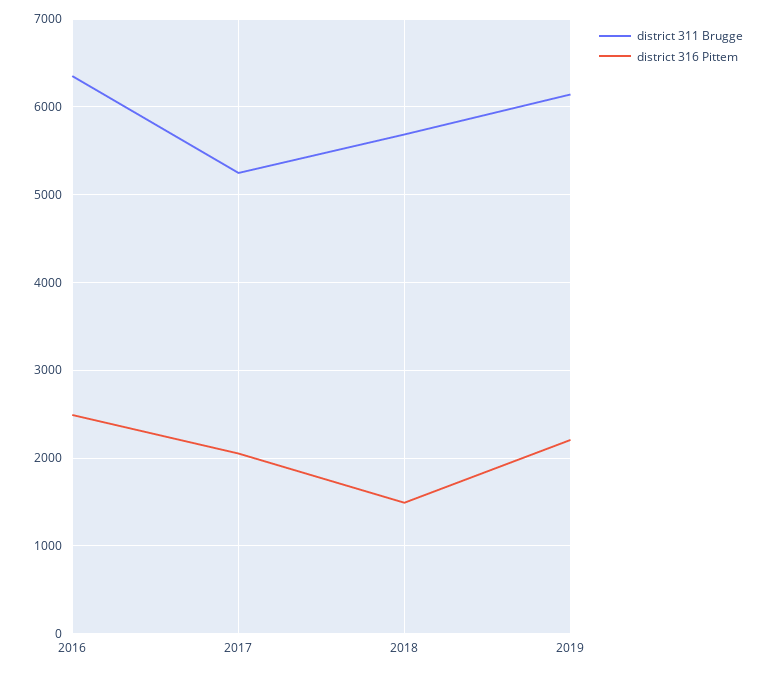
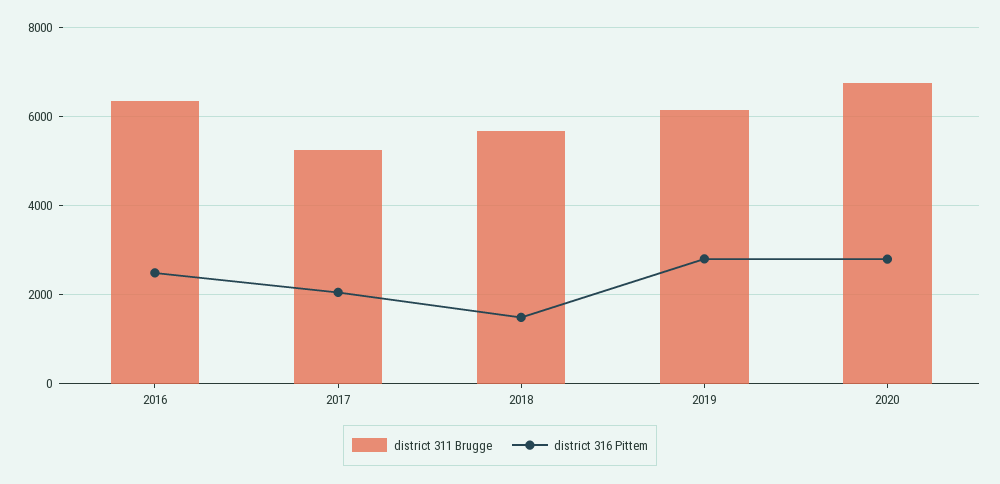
district 316 Pittem, 2019: 2200 -> 2800
district 311 Brugge, 2020: none -> 6800
district 316 Pittem, 2020: none -> 2800

